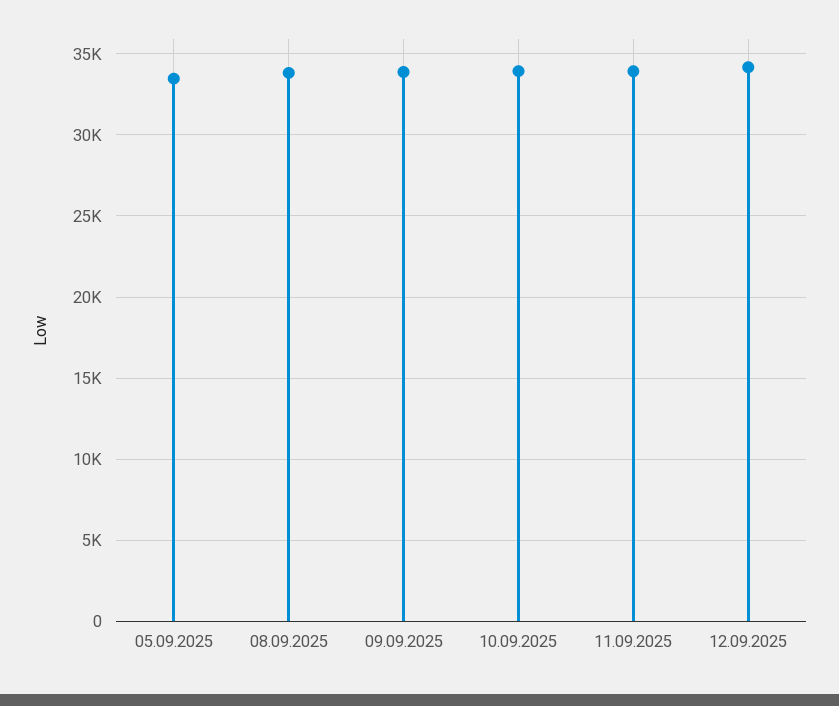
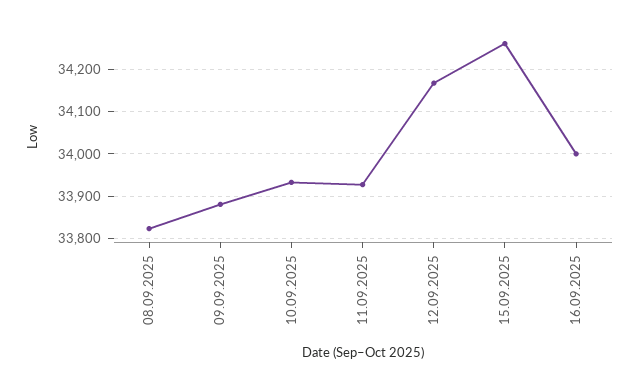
05.09.2025: 33500 -> none
15.09.2025: none -> 34260
16.09.2025: none -> 34000

